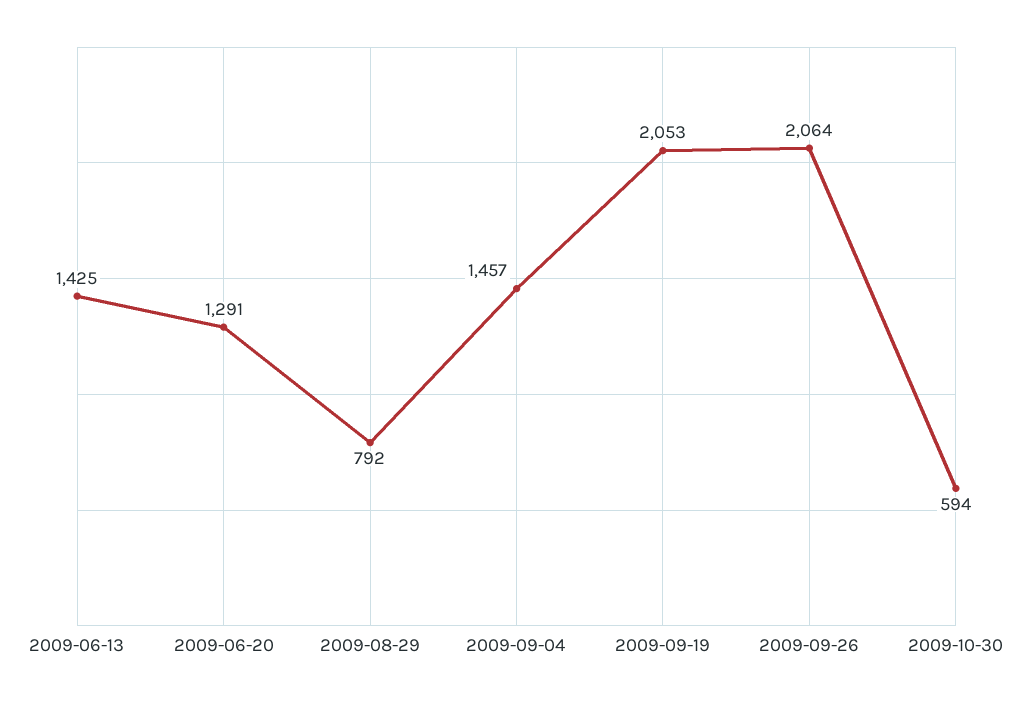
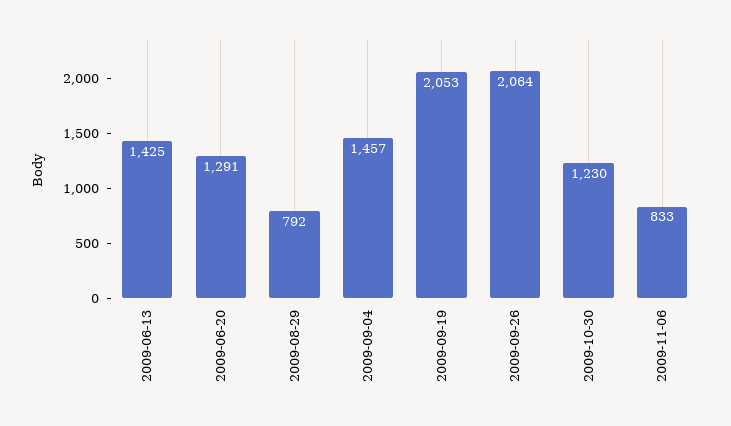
2009-10-30: 594 -> 1230
2009-11-06: none -> 833

